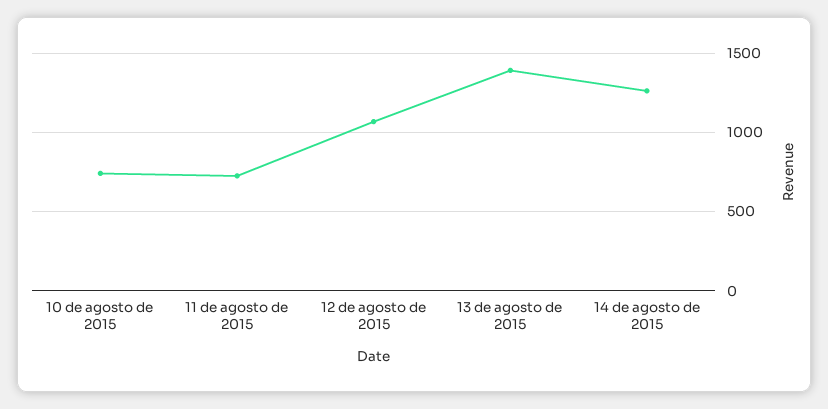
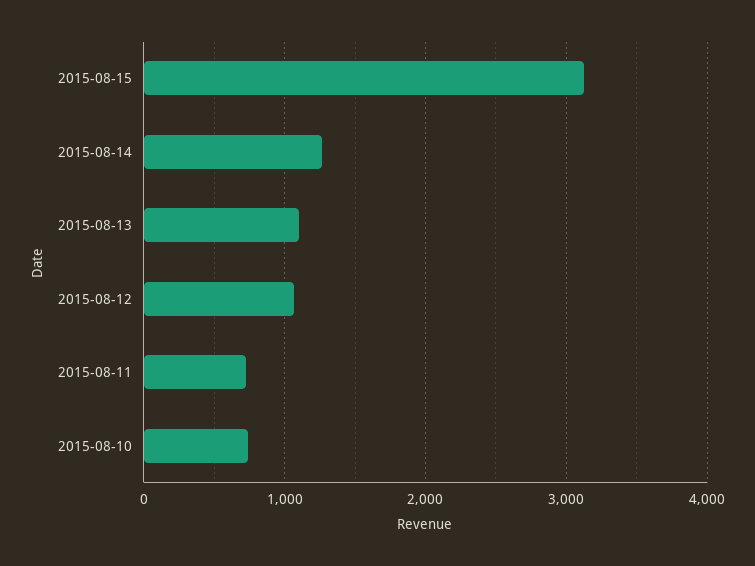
13 de agosto de 2015: 1400 -> 1100
2015-08-15: none -> 3100

